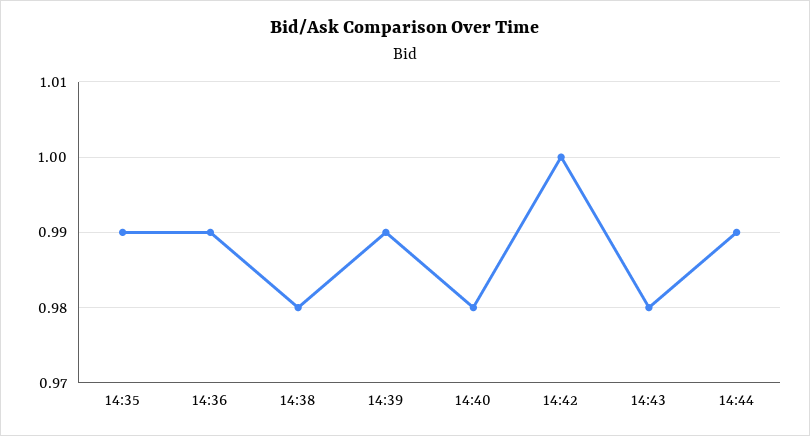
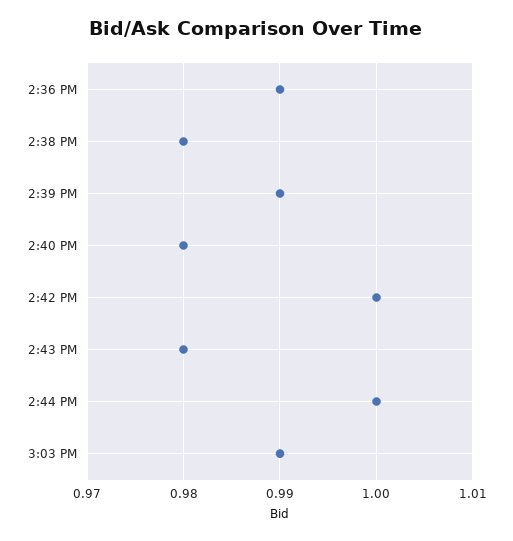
14:35: 0.99 -> none
14:44: 0.99 -> 1
3:03 PM: none -> 0.99

